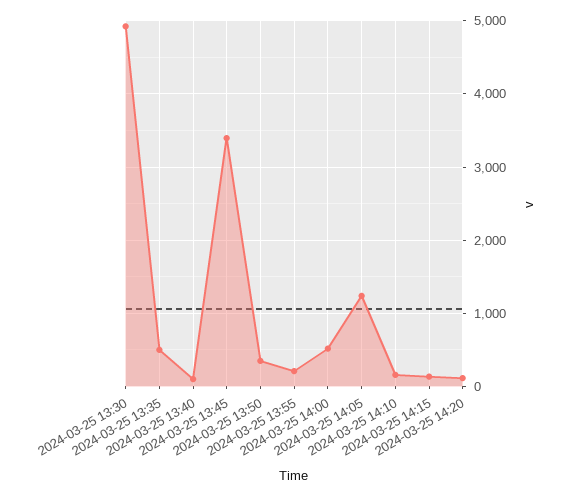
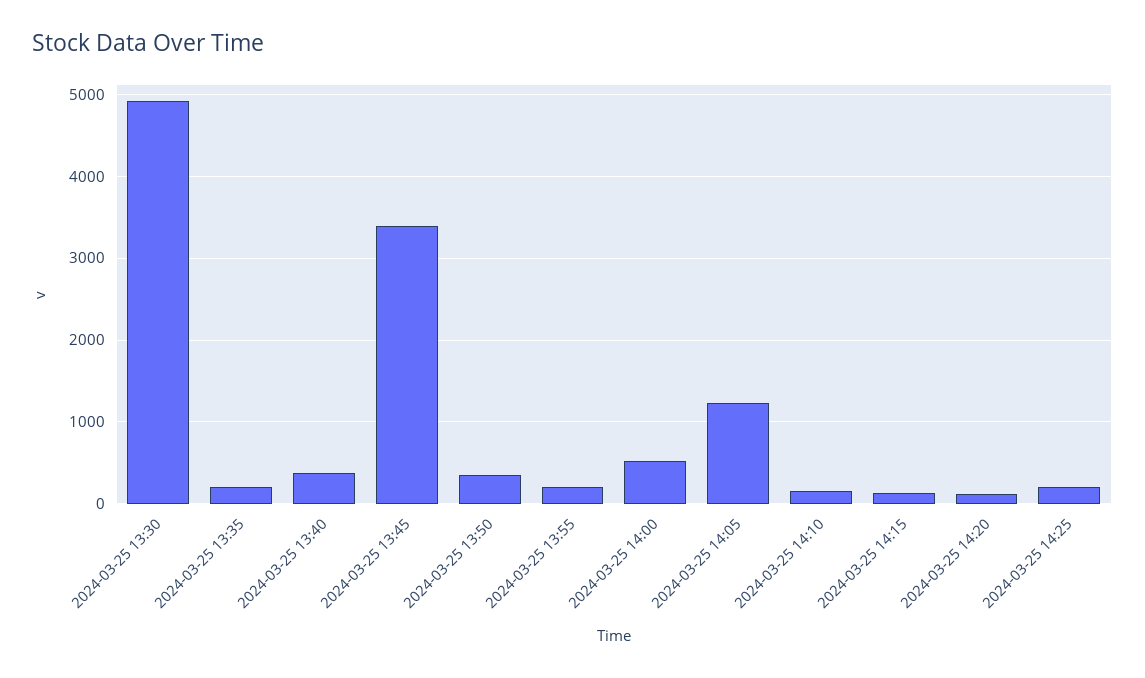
2024-03-25 13:35: 500 -> 200
2024-03-25 13:40: 100 -> 400
2024-03-25 14:25: none -> 200

